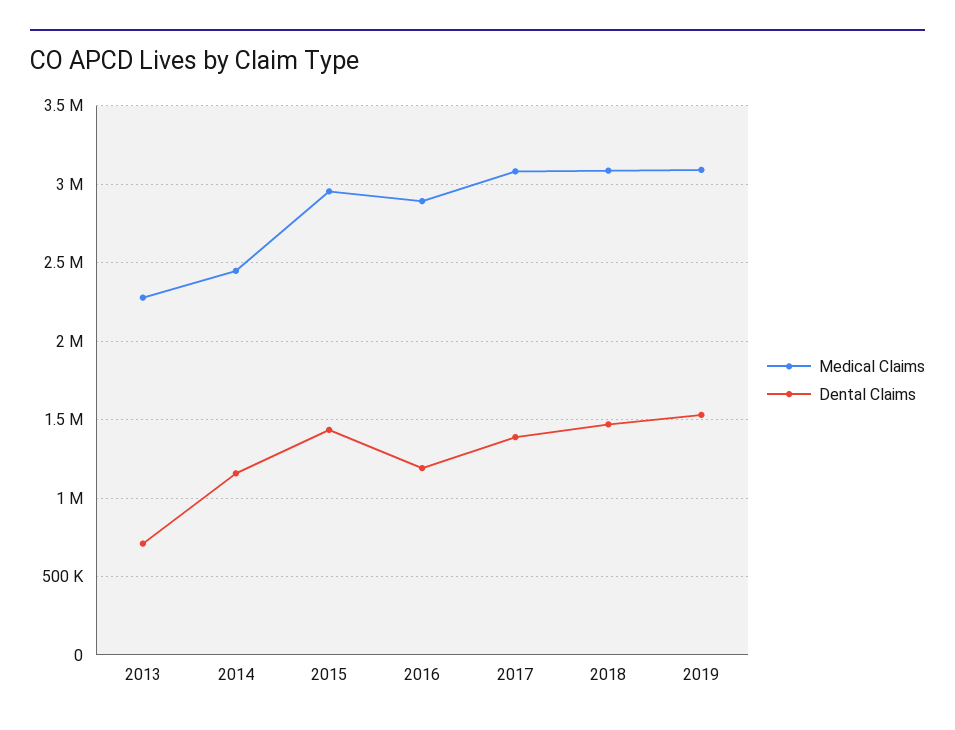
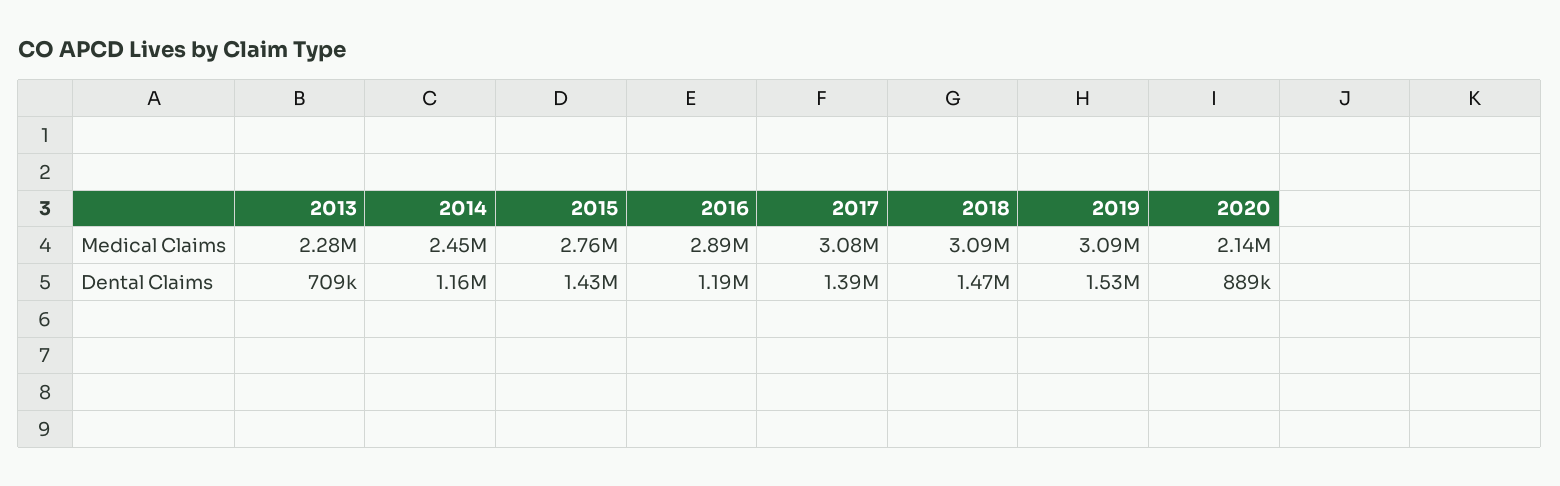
Medical Claims, 2015: 2950000 -> 2760000
Medical Claims, 2020: none -> 2140000
Dental Claims, 2020: none -> 889000

